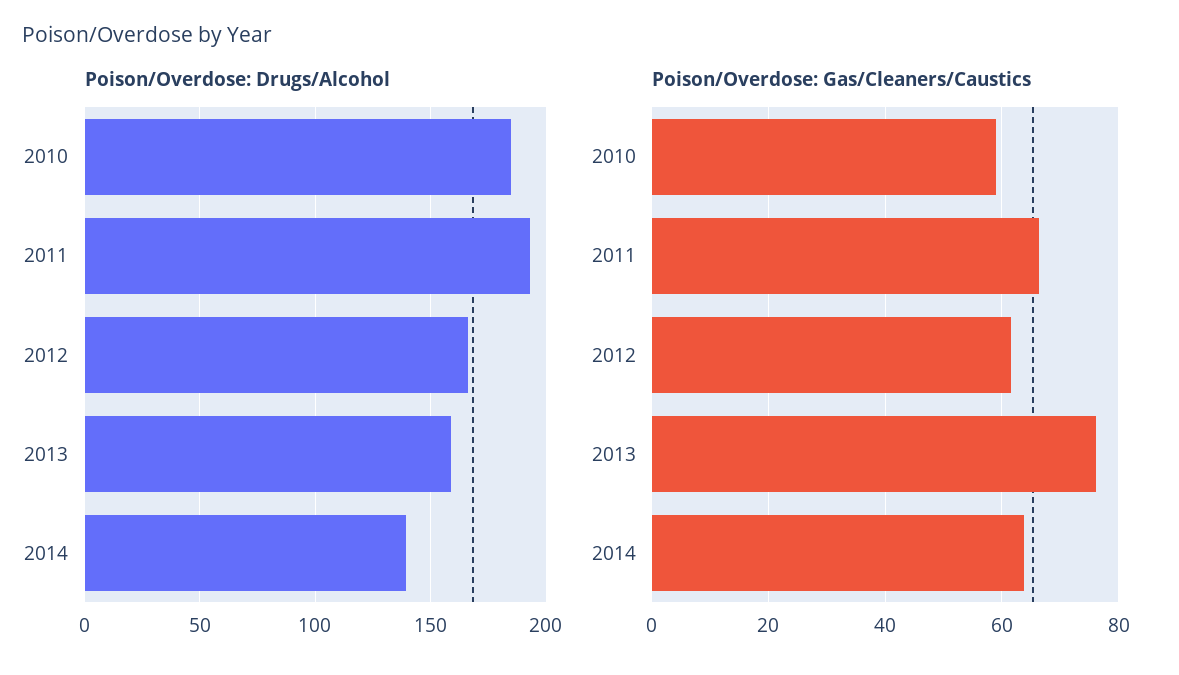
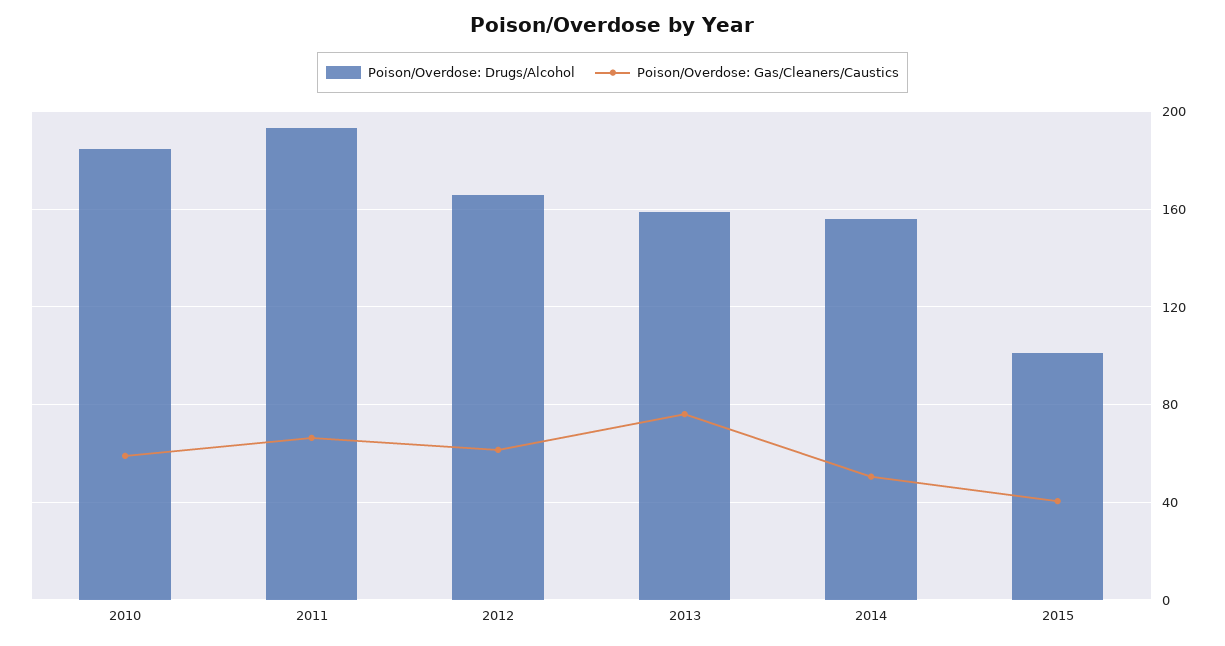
Poison/Overdose: Drugs/Alcohol, 2014: 140 -> 155
Poison/Overdose: Gas/Cleaners/Caustics, 2014: 64 -> 50
Poison/Overdose: Drugs/Alcohol, 2015: none -> 100
Poison/Overdose: Gas/Cleaners/Caustics, 2015: none -> 40

